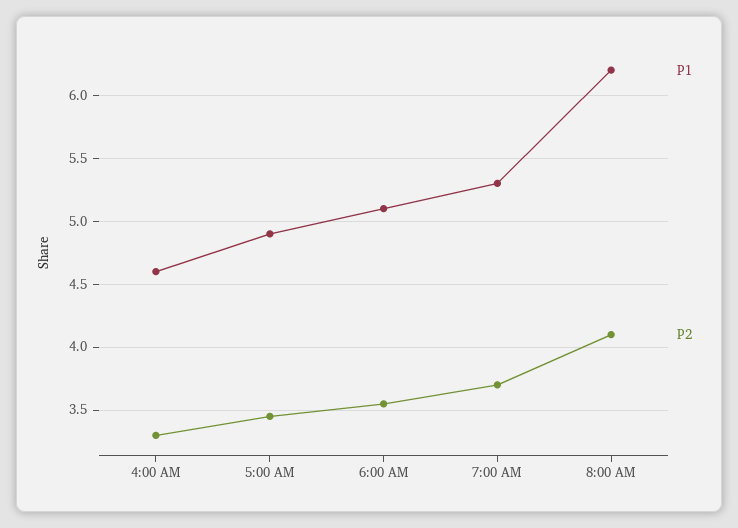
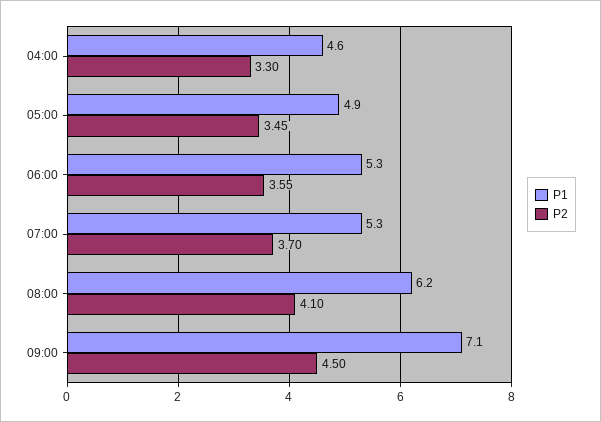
P1, 6:00 AM: 5.1 -> 5.3
P1, 09:00: none -> 7.1
P2, 09:00: none -> 4.5

